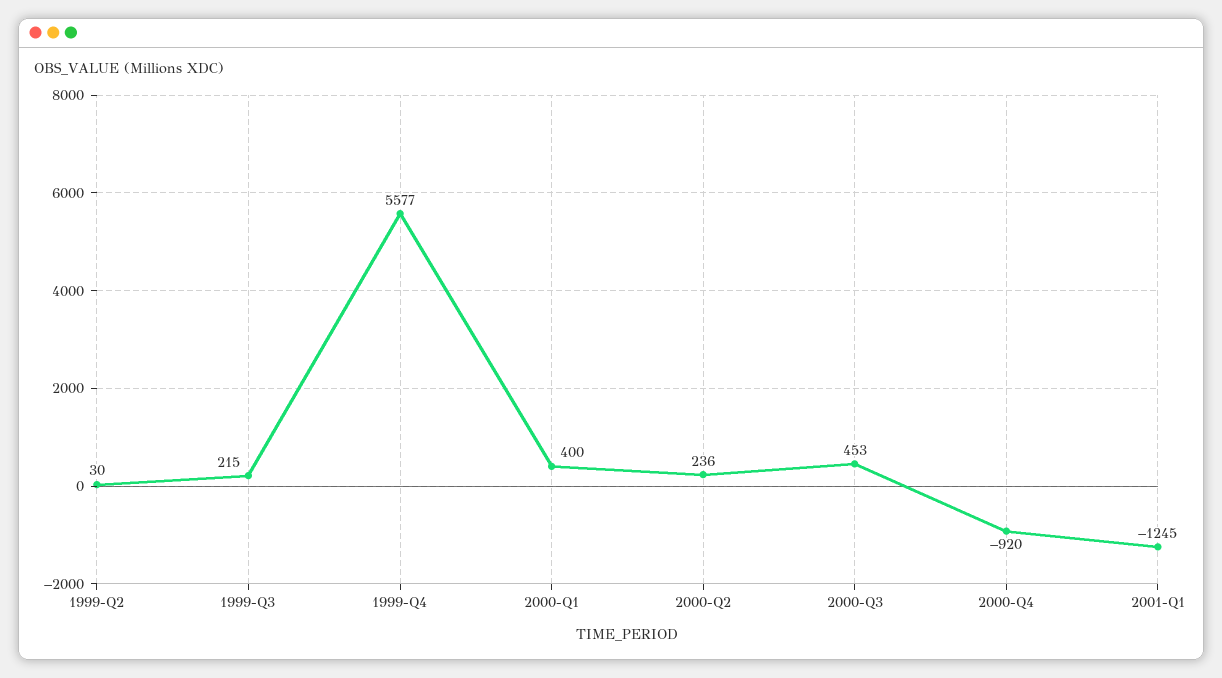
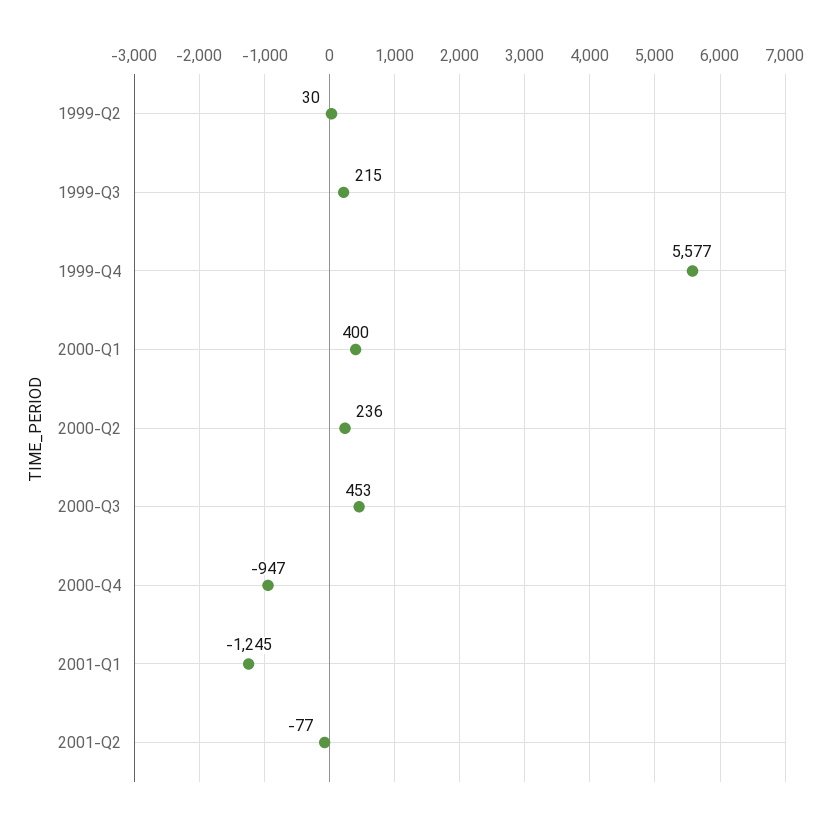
2000-Q4: -920 -> -947
2001-Q2: none -> -77

